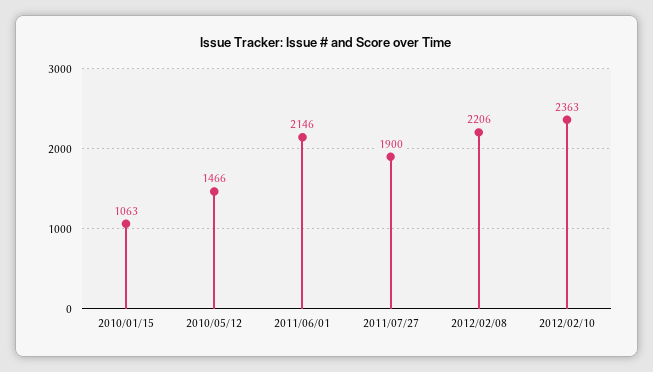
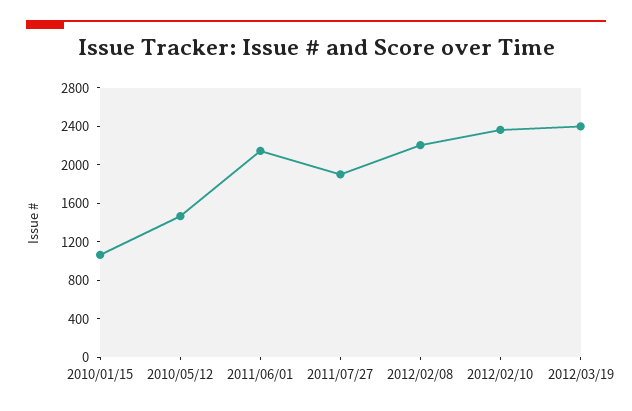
2012/03/19: none -> 2400

